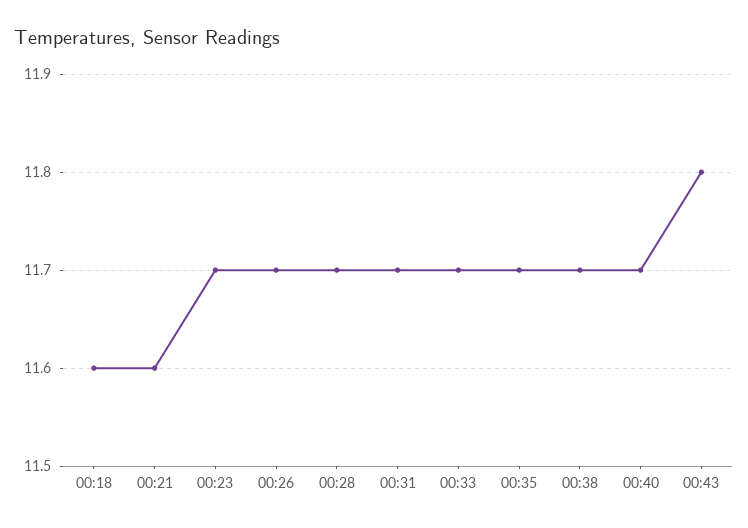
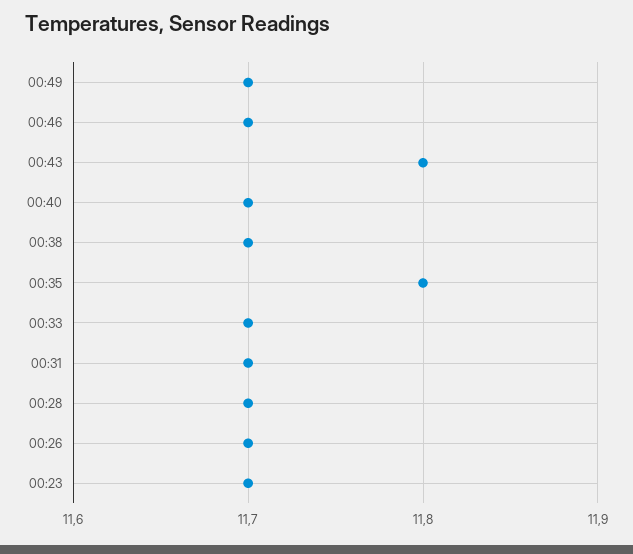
00:18: 11.6 -> none
00:21: 11.6 -> none
00:35: 11.7 -> 11.8
00:49: none -> 11.7
00:46: none -> 11.7

